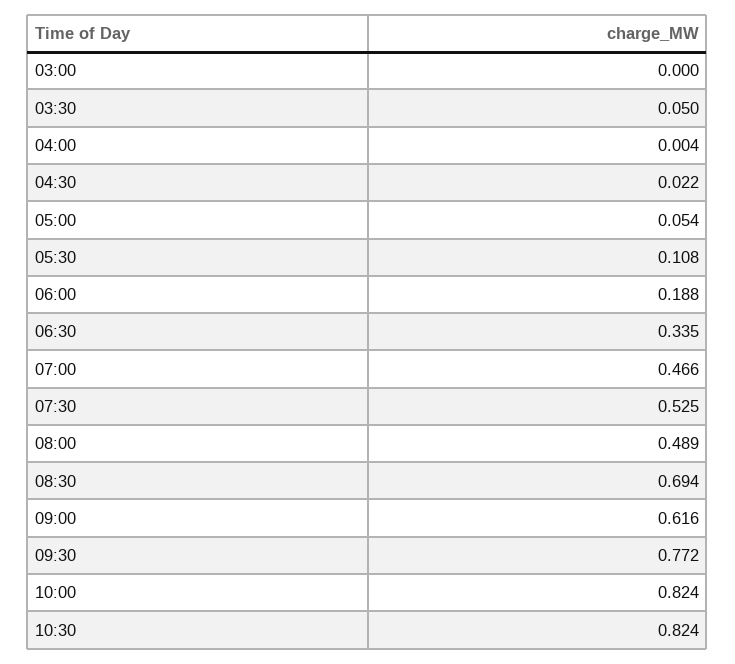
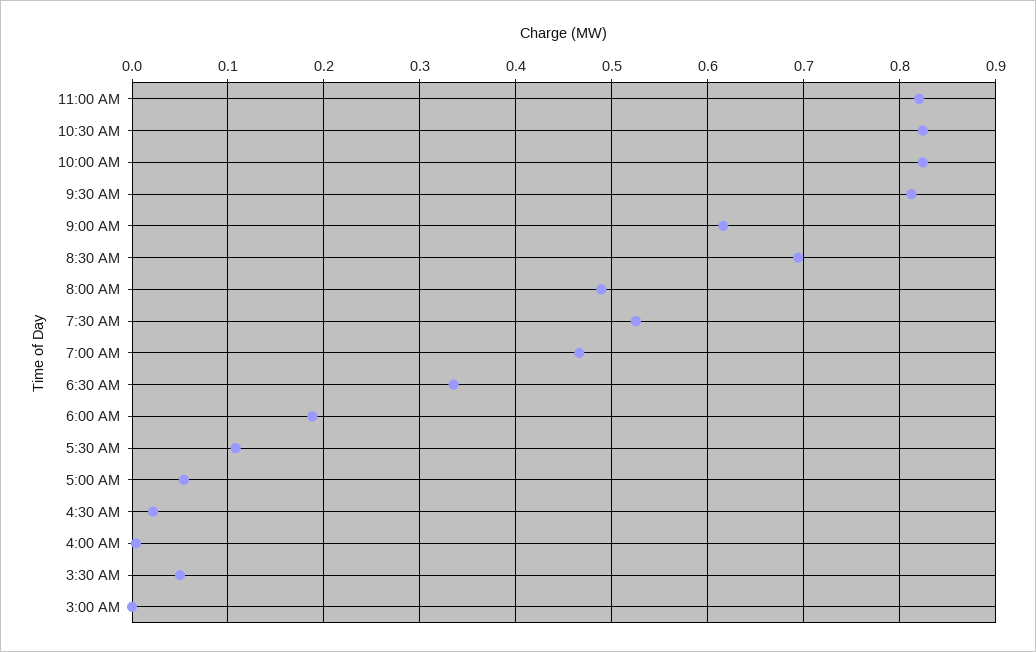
09:30: 0.772 -> 0.81
11:00 AM: none -> 0.82

